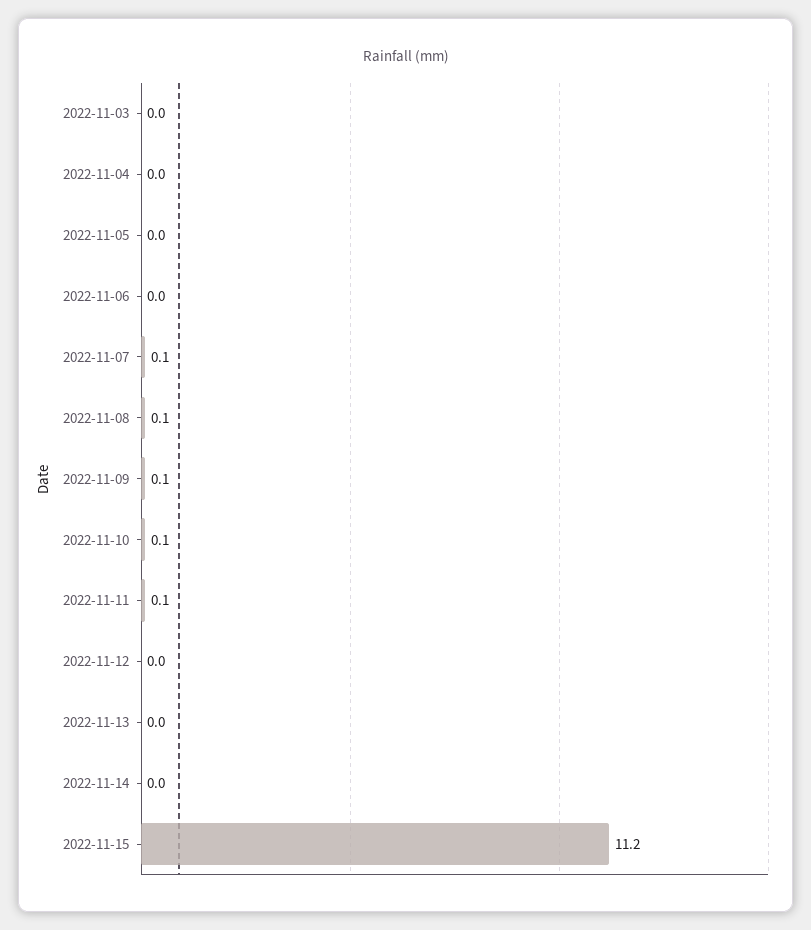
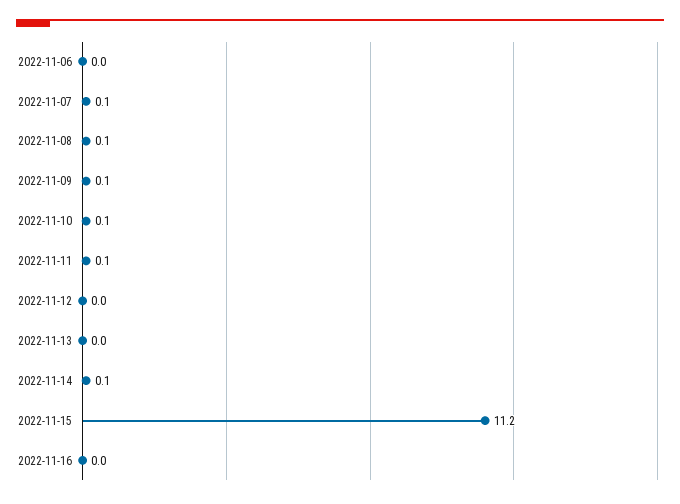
2022-11-03: 0 -> none
2022-11-04: 0 -> none
2022-11-05: 0 -> none
2022-11-14: 0 -> 0.1
2022-11-16: none -> 0

